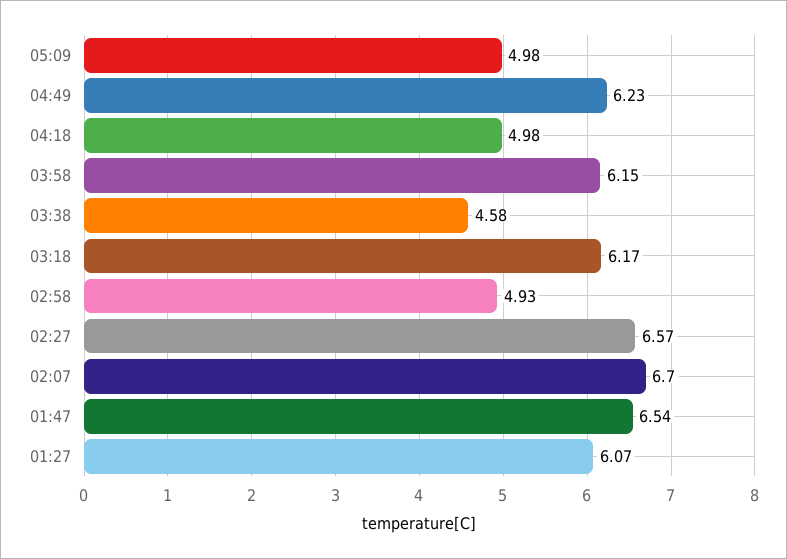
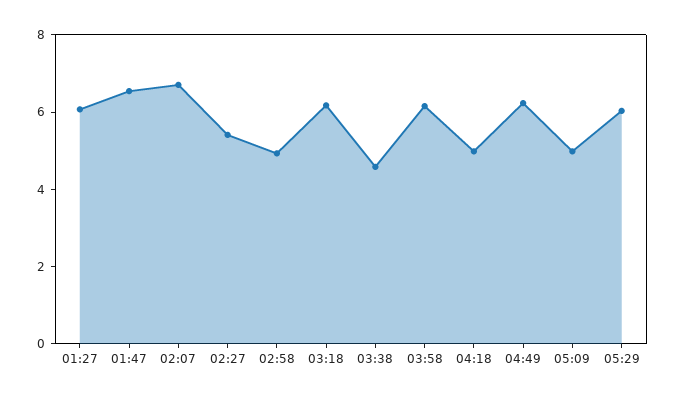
02:27: 6.57 -> 5.5
05:29: none -> 6

